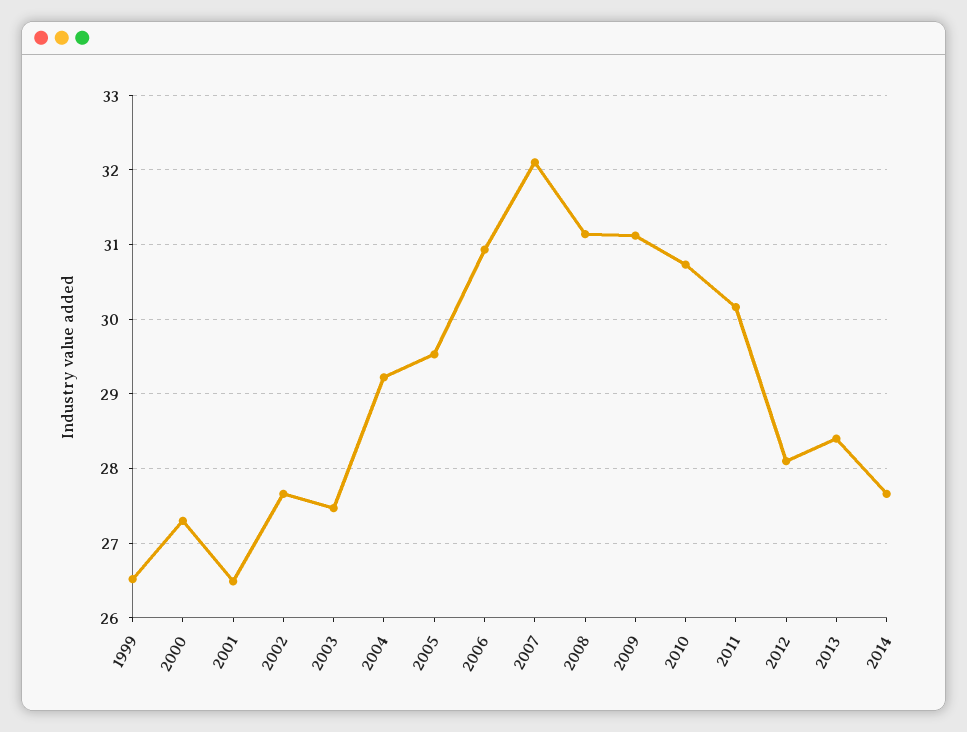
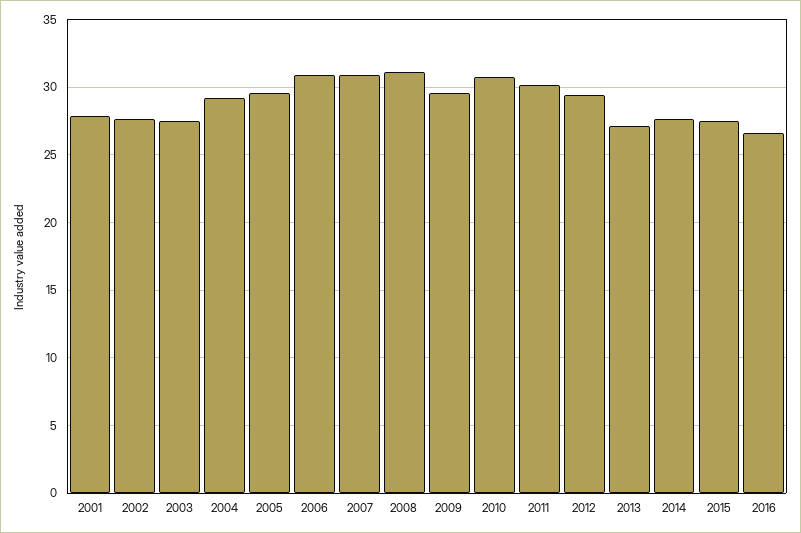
1999: 26.5 -> none
2000: 27.3 -> none
2001: 26.5 -> 28
2007: 32.1 -> 31
2009: 31.1 -> 29.5
2012: 28.1 -> 29.5
2013: 28.4 -> 27
2015: none -> 27.5
2016: none -> 26.5

